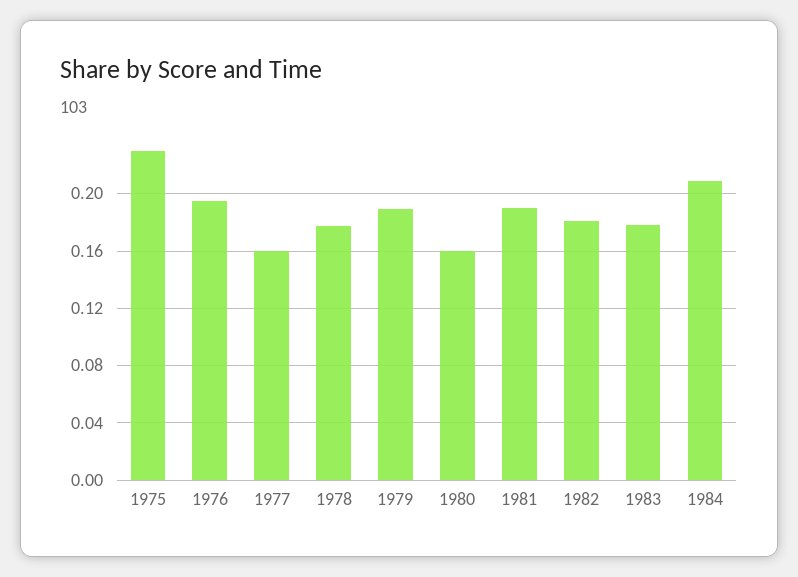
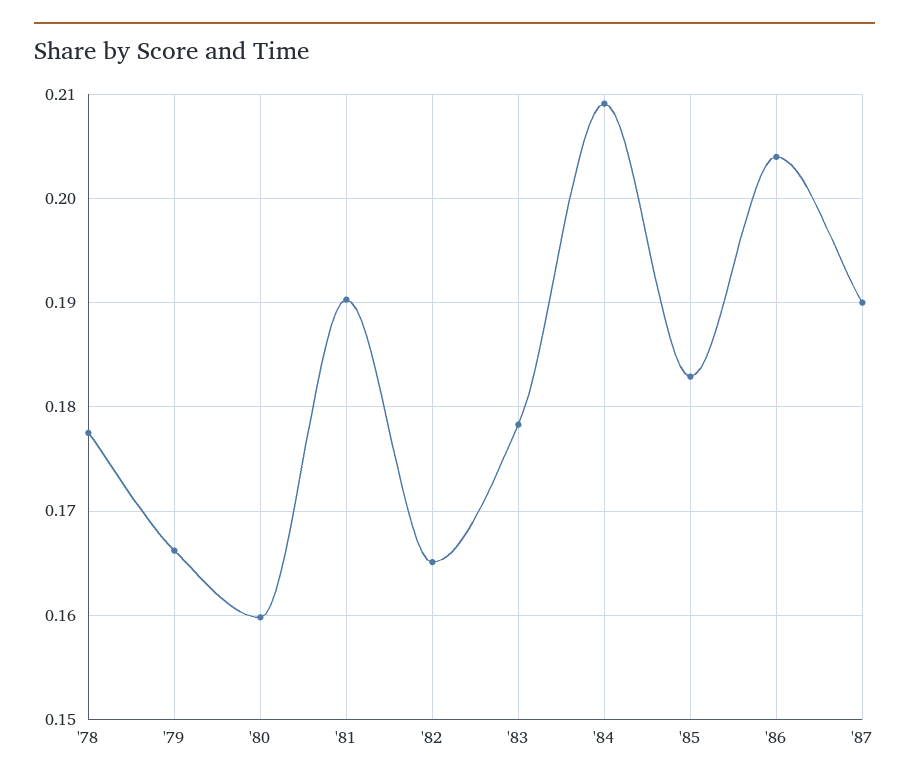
1975: 0.23 -> none
1976: 0.195 -> none
1977: 0.16 -> none
1979: 0.19 -> 0.166
1982: 0.18 -> 0.165
'85: none -> 0.183
'86: none -> 0.204
'87: none -> 0.19

